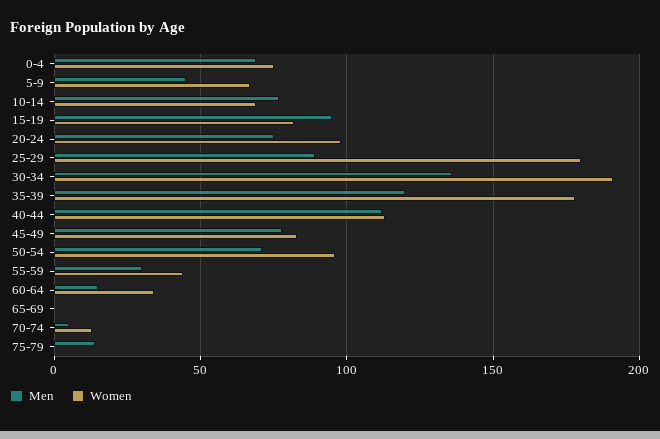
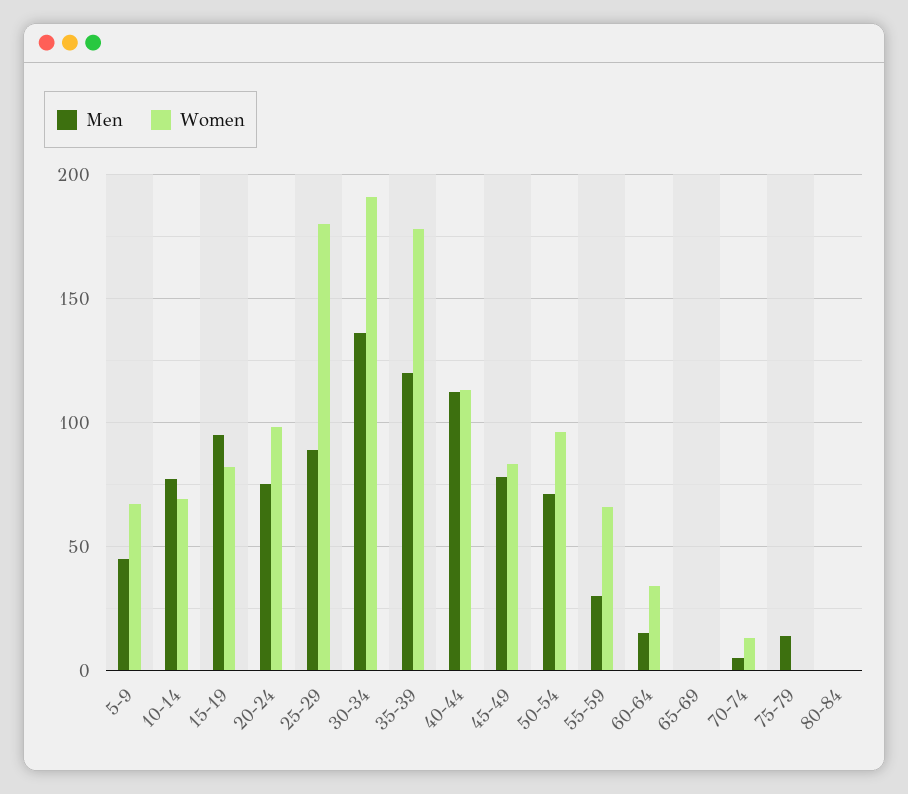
Men, 0-4: 70 -> none
Women, 0-4: 75 -> none
Women, 55-59: 45 -> 65
Men, 80-84: none -> 0
Women, 80-84: none -> 0

